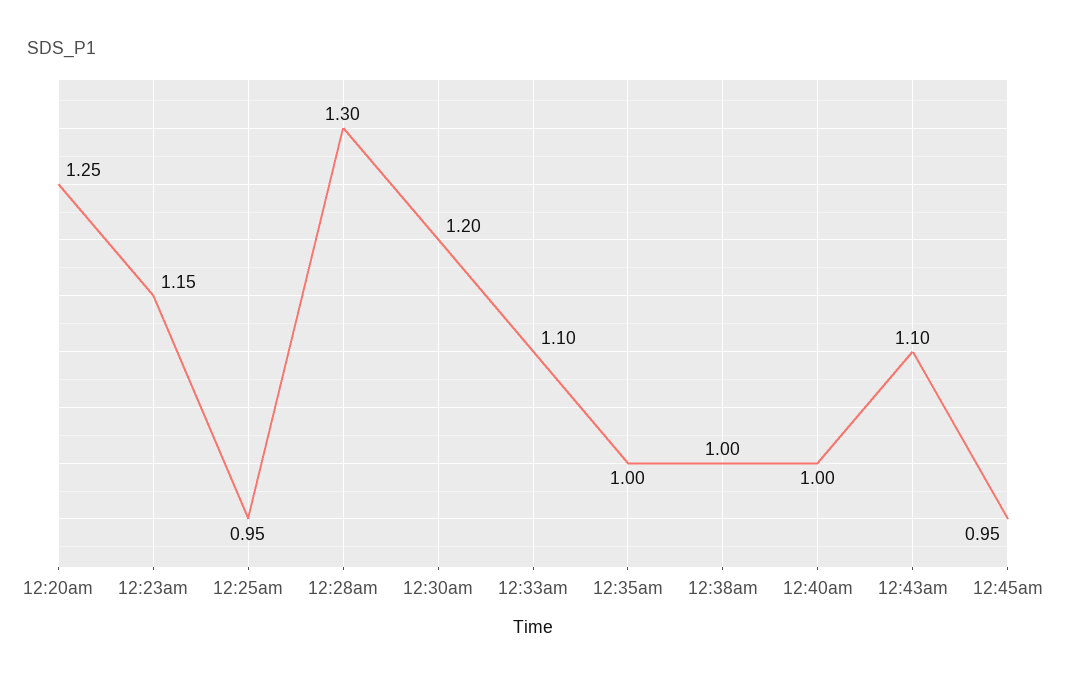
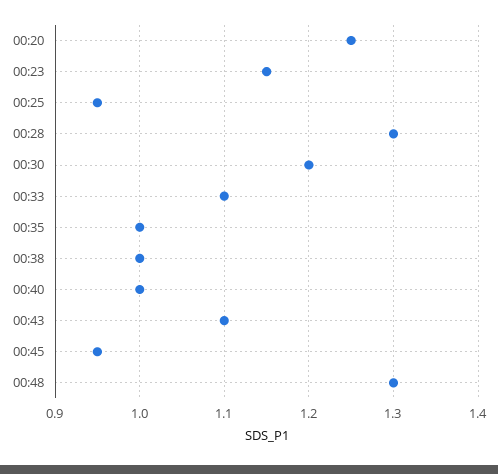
00:48: none -> 1.3

